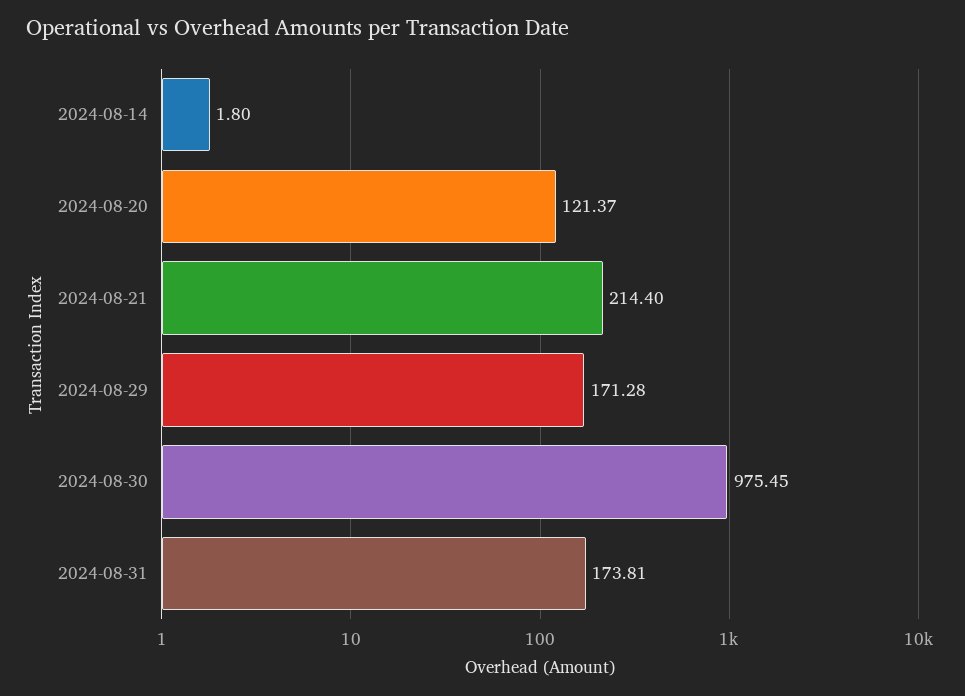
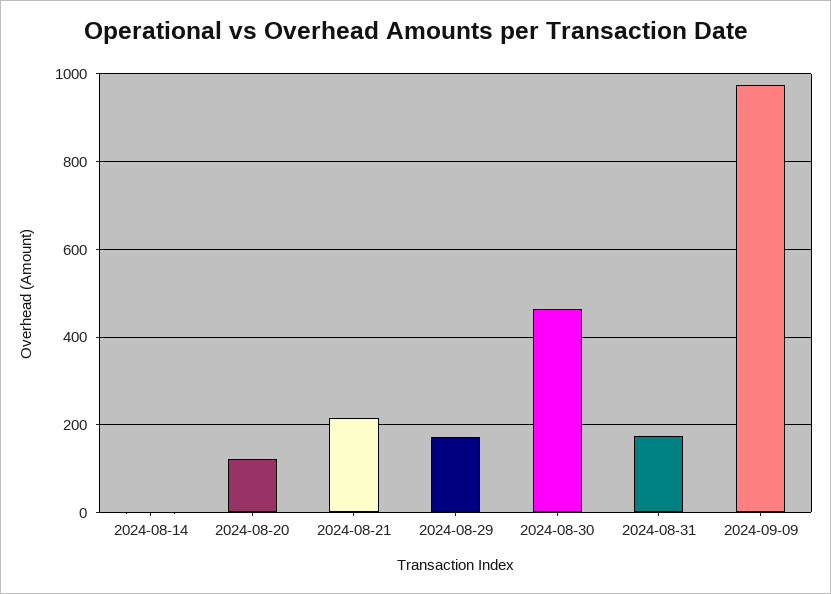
2024-08-30: 975.45 -> 460
2024-09-09: none -> 980

